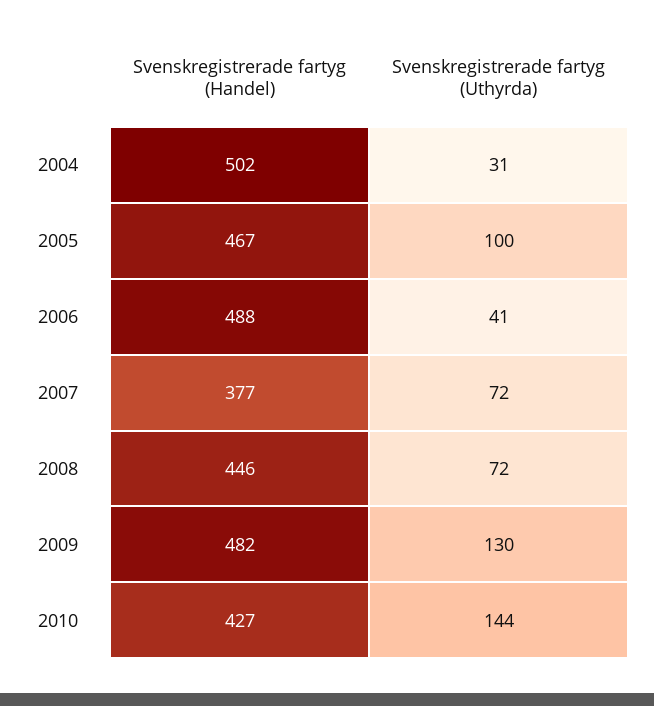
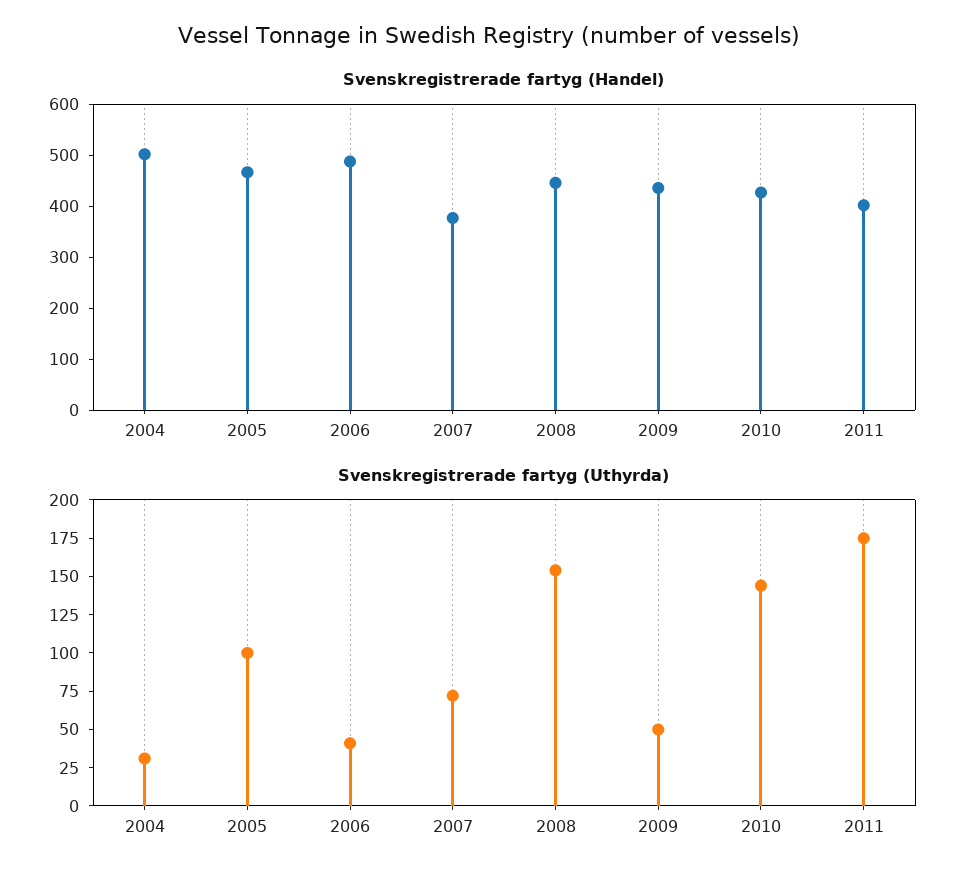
Svenskregistrerade fartyg (Uthyrda), 2008: 72 -> 150
Svenskregistrerade fartyg (Handel), 2009: 482 -> 440
Svenskregistrerade fartyg (Uthyrda), 2009: 130 -> 50
Svenskregistrerade fartyg (Handel), 2011: none -> 400
Svenskregistrerade fartyg (Uthyrda), 2011: none -> 175

